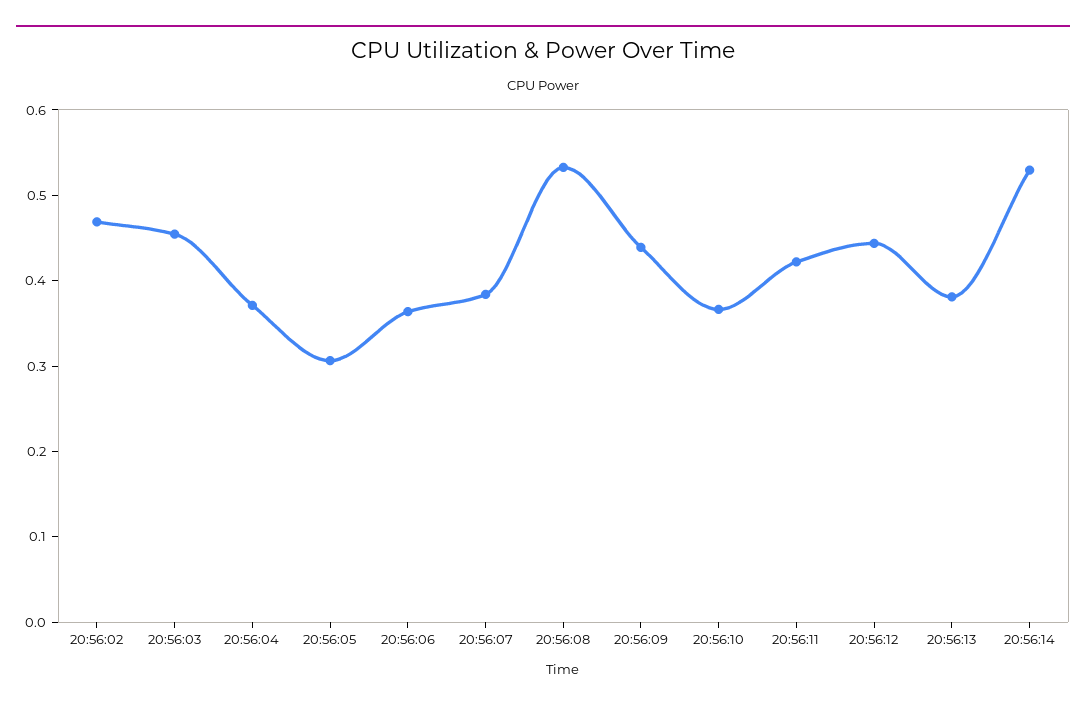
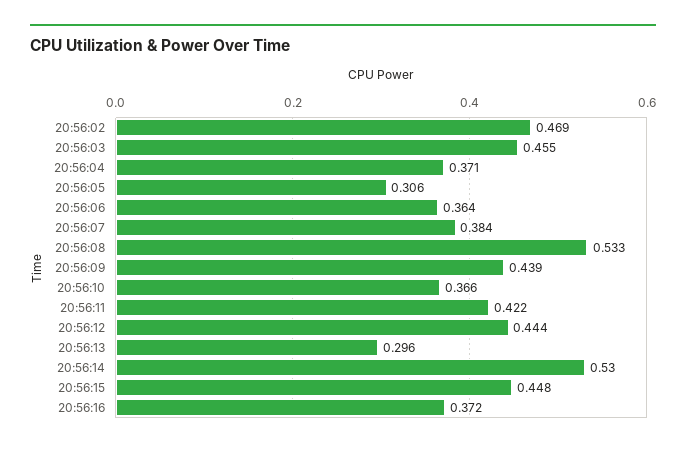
20:56:13: 0.38 -> 0.296
20:56:15: none -> 0.448
20:56:16: none -> 0.372

